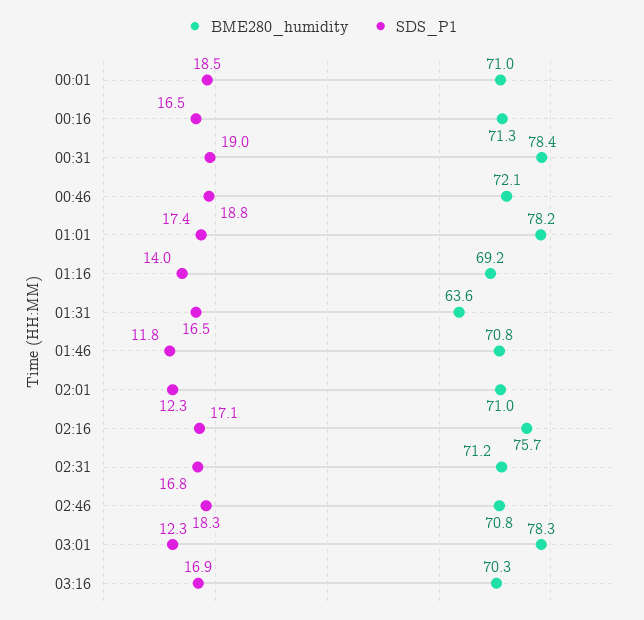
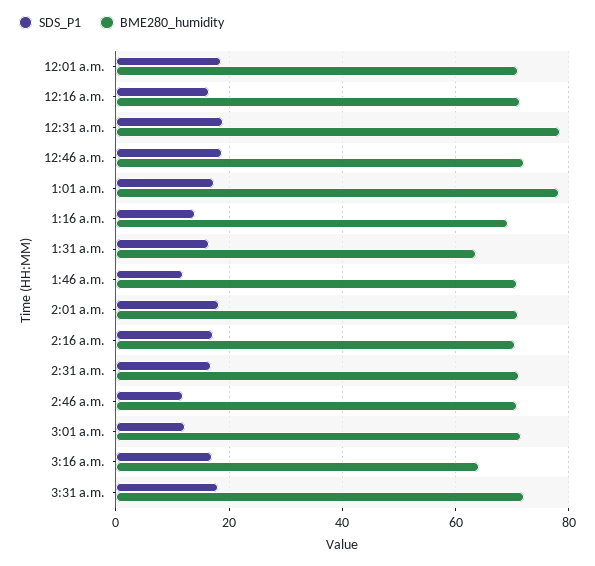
SDS_P1, 02:01: 12.3 -> 18
BME280_humidity, 02:16: 75.7 -> 70
SDS_P1, 02:46: 18.3 -> 12
BME280_humidity, 03:01: 78.3 -> 72
BME280_humidity, 03:16: 70.3 -> 64
SDS_P1, 3:31 a.m.: none -> 18
BME280_humidity, 3:31 a.m.: none -> 72

